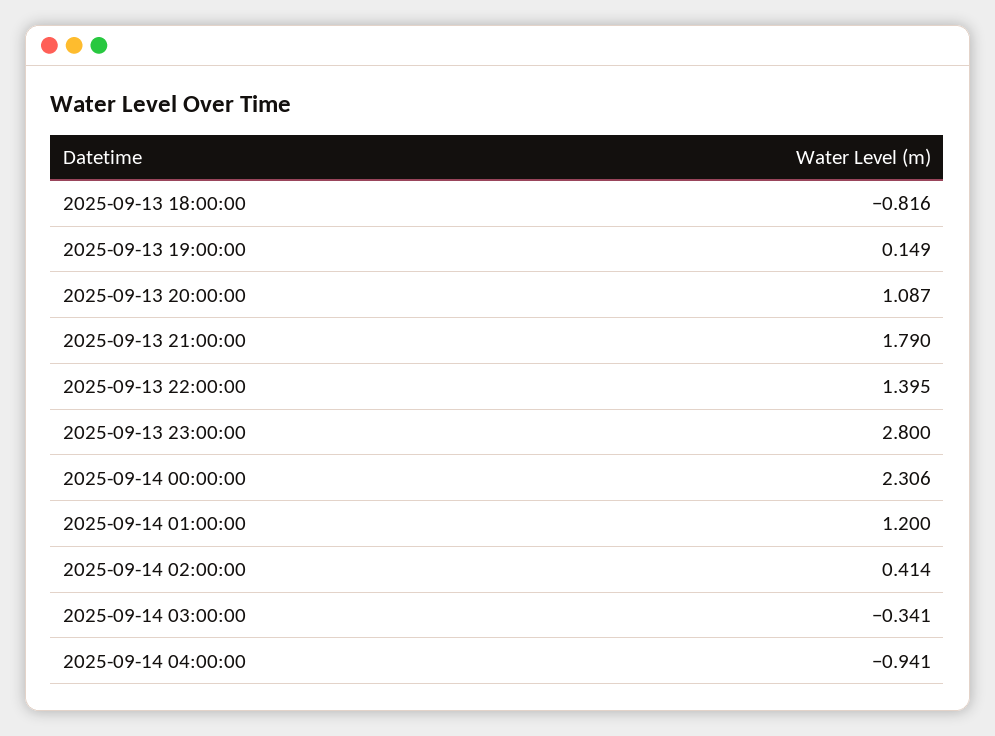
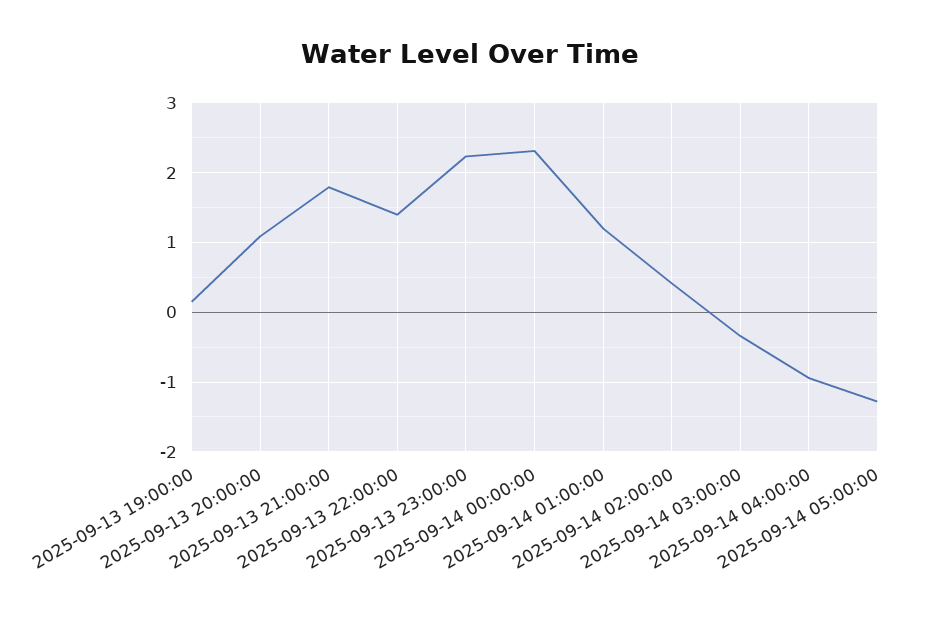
2025-09-13 18:00:00: -0.816 -> none
2025-09-13 23:00:00: 2.8 -> 2.2
2025-09-14 05:00:00: none -> -1.3

